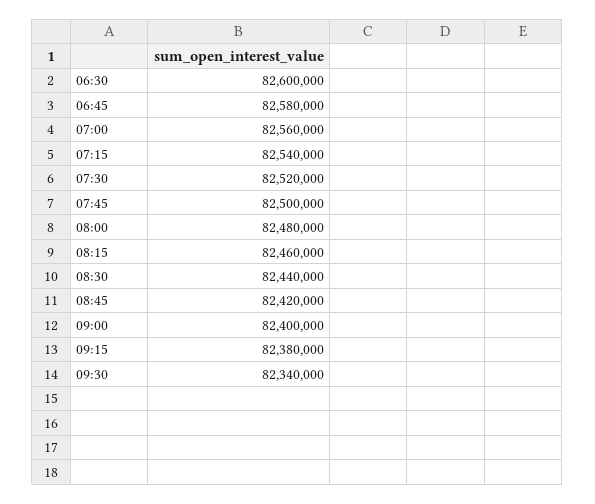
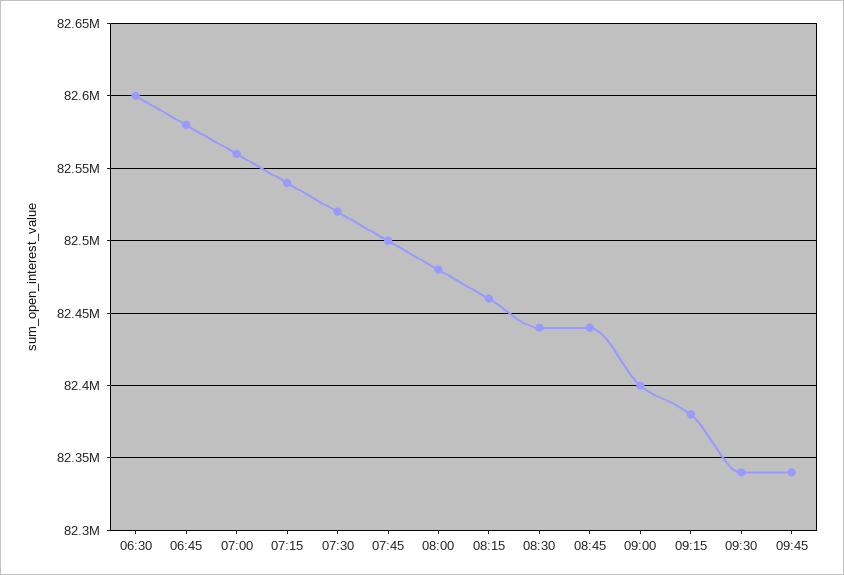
08:45: 82420000 -> 82440000
09:45: none -> 82340000

